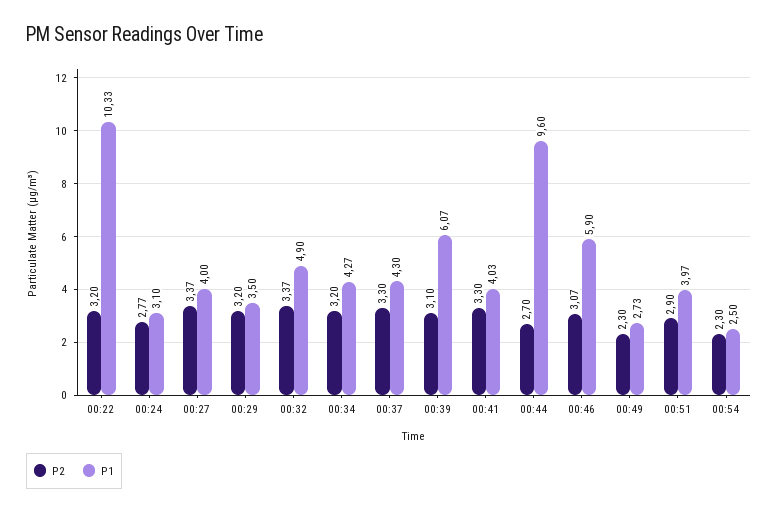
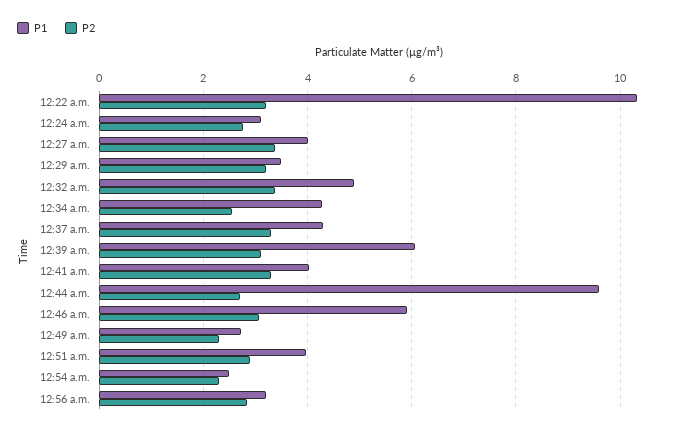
P2, 00:34: 3.2 -> 2.6
P1, 12:56 a.m.: none -> 3.2
P2, 12:56 a.m.: none -> 2.8

